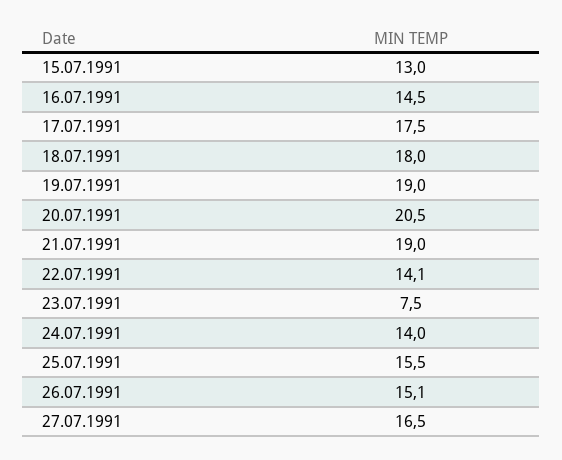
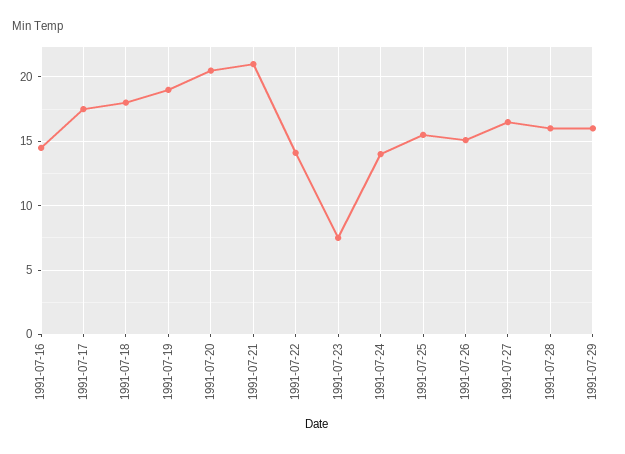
15.07.1991: 13 -> none
21.07.1991: 19 -> 21
1991-07-28: none -> 16
1991-07-29: none -> 16

